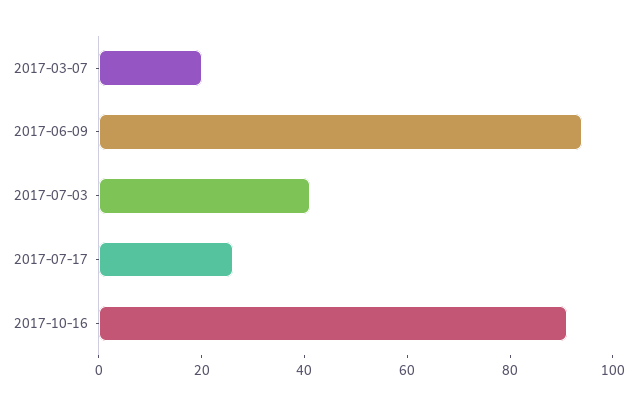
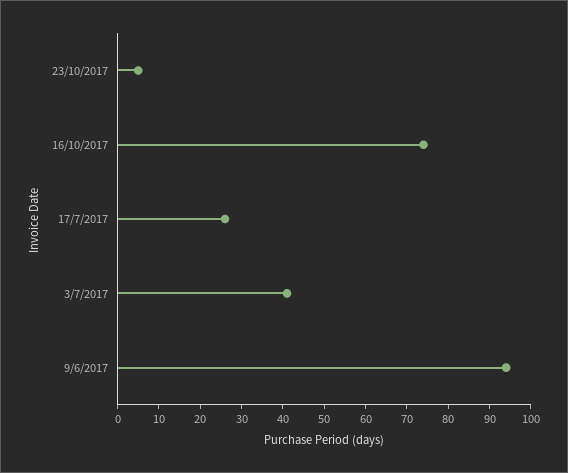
2017-03-07: 20 -> none
2017-10-16: 90 -> 75
23/10/2017: none -> 5

